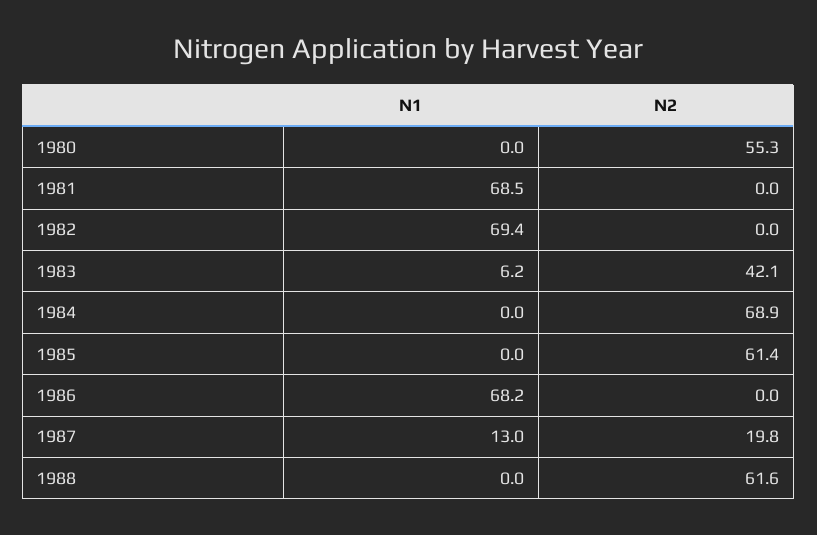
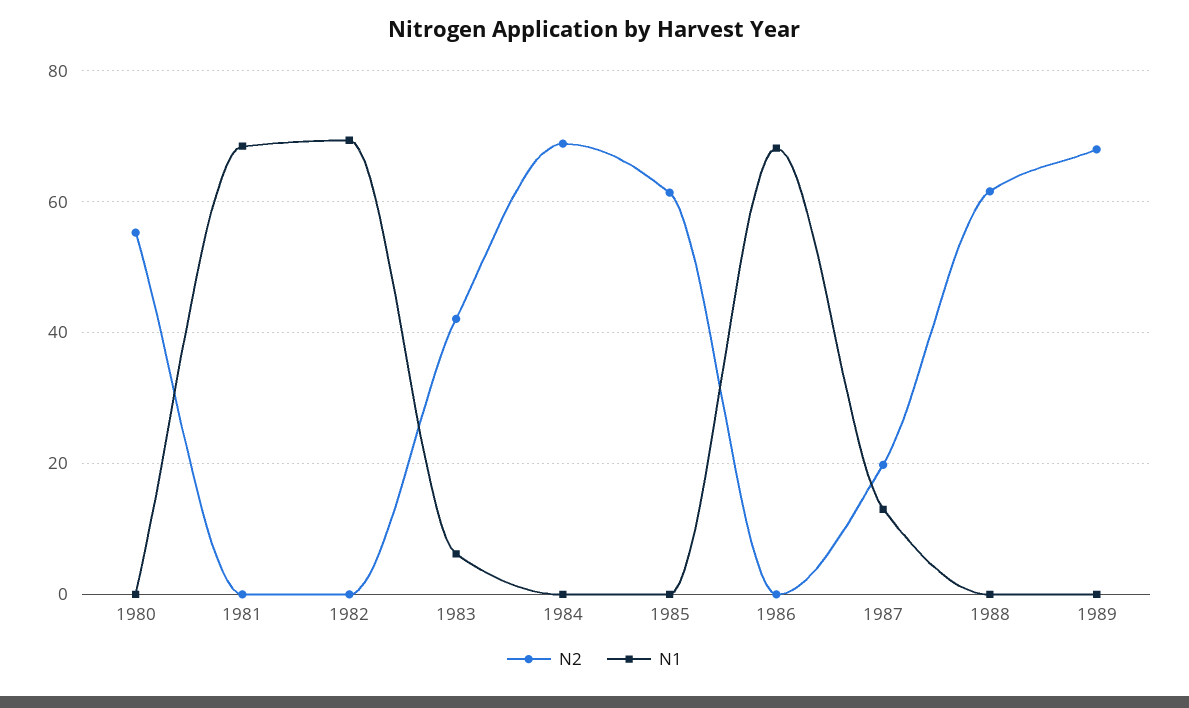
N2, 1989: none -> 68
N1, 1989: none -> 0

